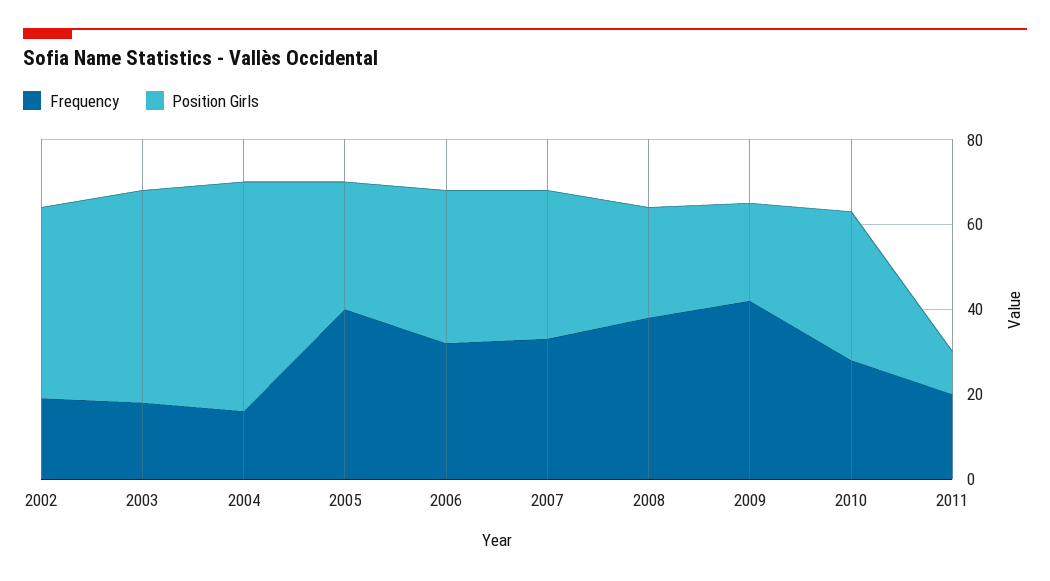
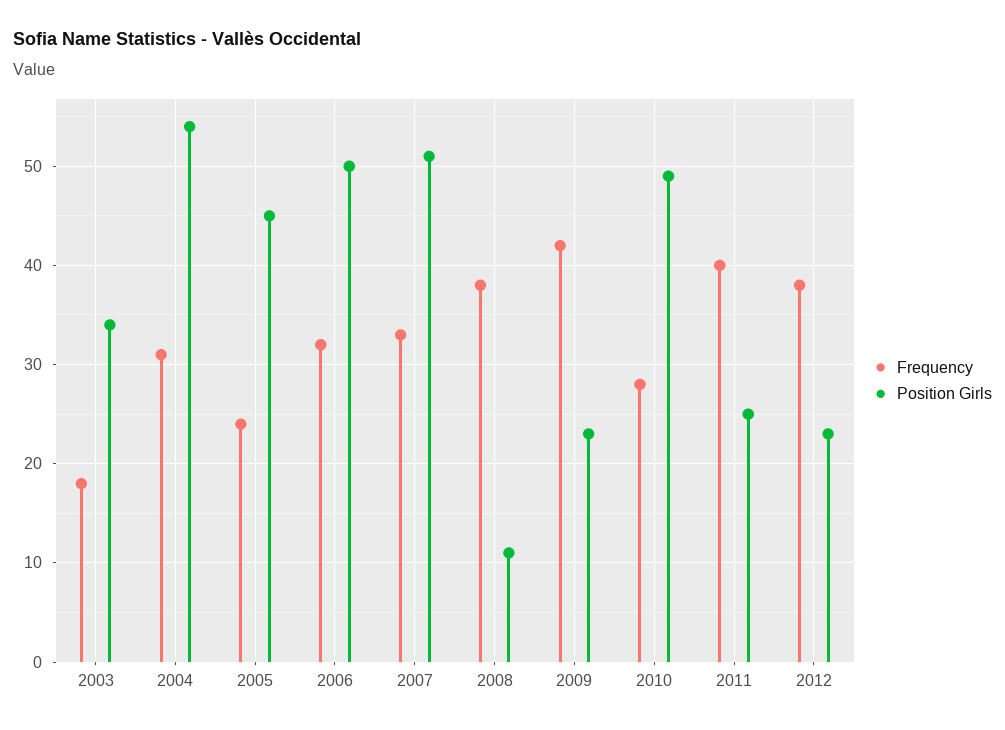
Frequency, 2002: 20 -> none
Position Girls, 2002: 45 -> none
Position Girls, 2003: 50 -> 34
Frequency, 2004: 15 -> 31
Frequency, 2005: 40 -> 24
Position Girls, 2005: 30 -> 45
Position Girls, 2006: 35 -> 50
Position Girls, 2007: 35 -> 51
Position Girls, 2008: 25 -> 11
Position Girls, 2010: 35 -> 49
Frequency, 2011: 20 -> 40
Position Girls, 2011: 10 -> 25
Frequency, 2012: none -> 38
Position Girls, 2012: none -> 23

